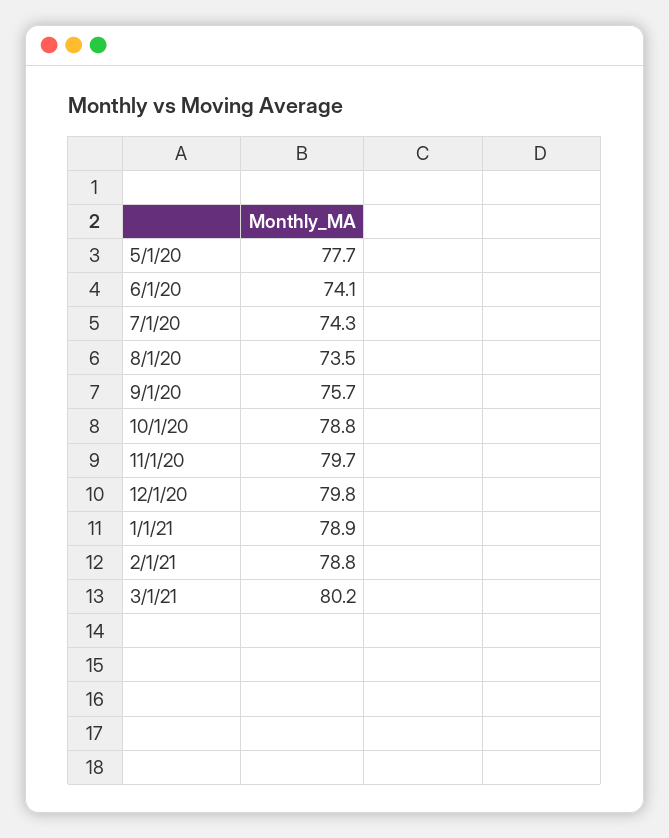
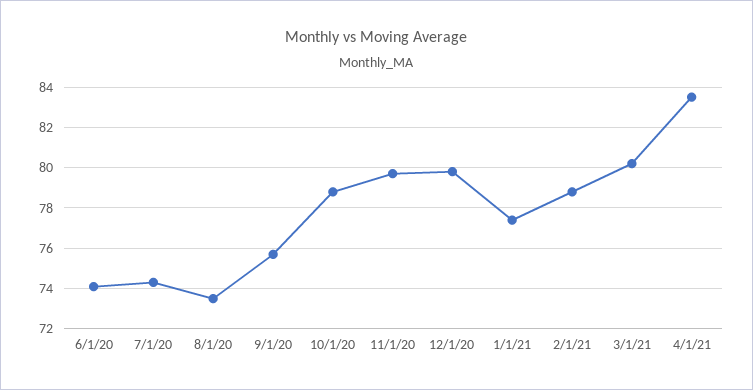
5/1/20: 77.7 -> none
1/1/21: 78.9 -> 77.5
4/1/21: none -> 83.5

